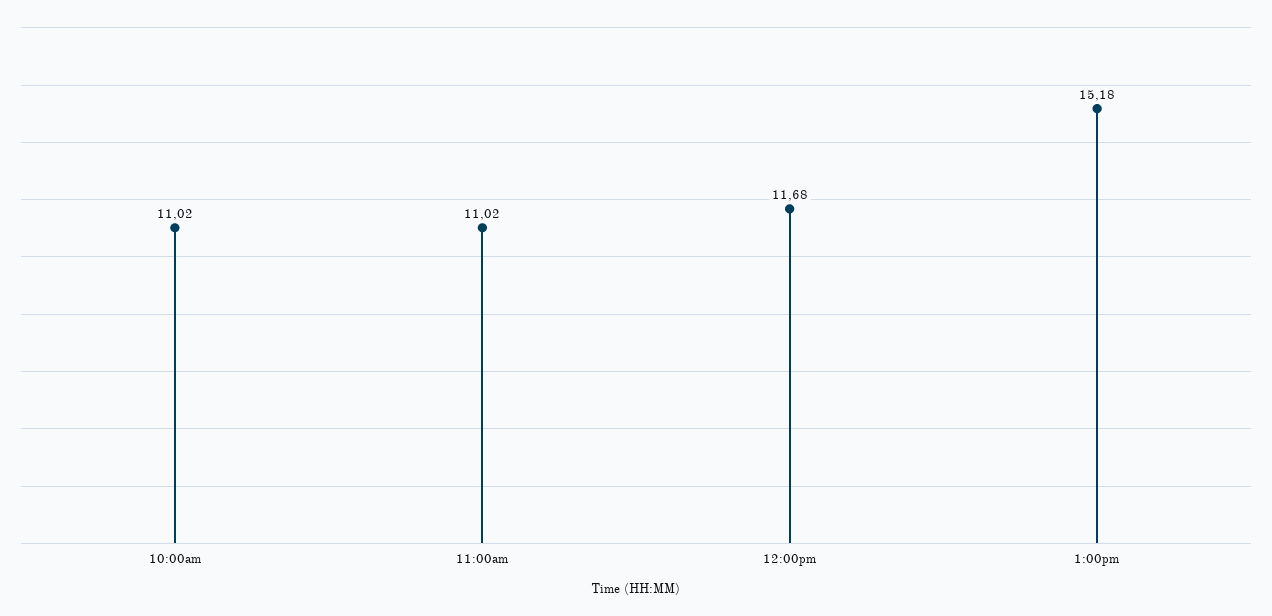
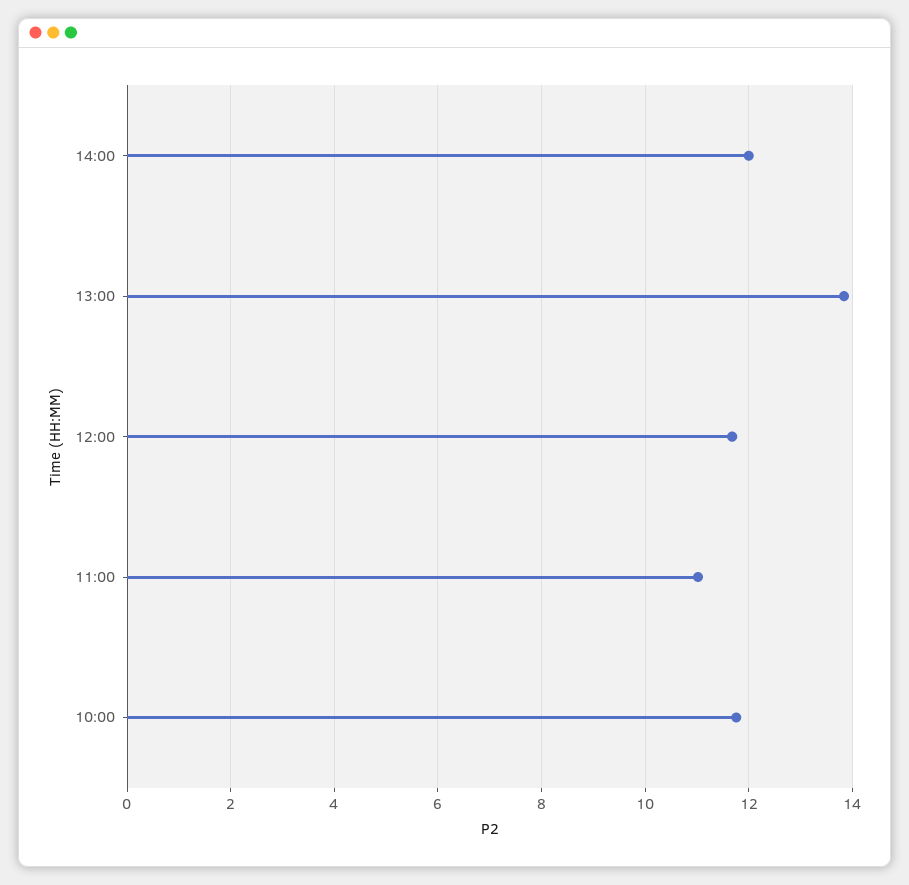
10:00am: 11.02 -> 11.8
1:00pm: 15.18 -> 13.8
14:00: none -> 12

